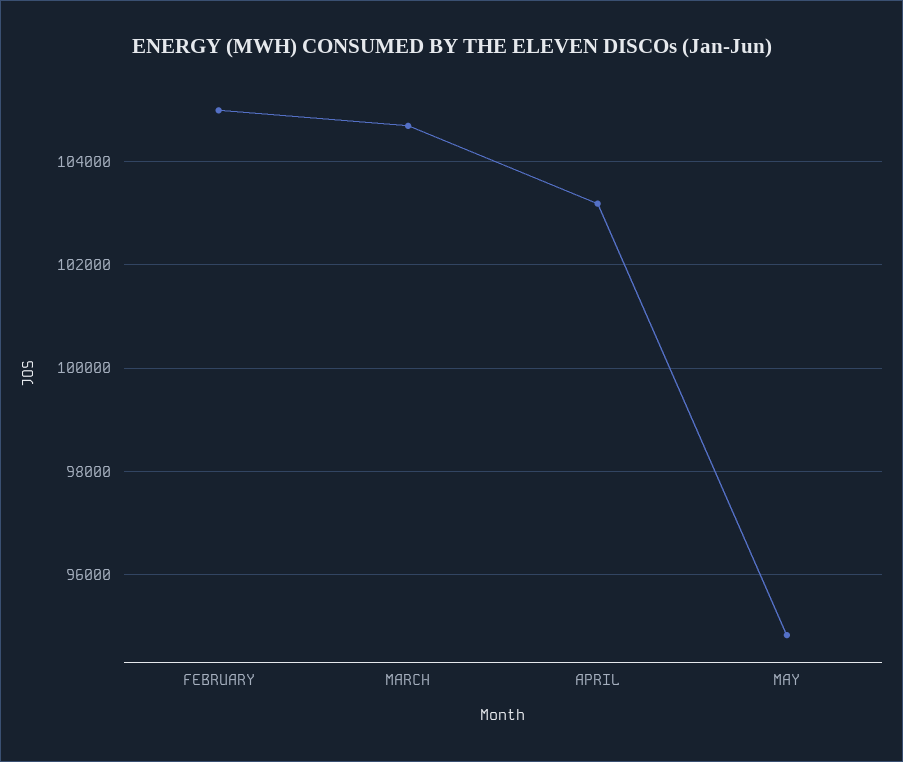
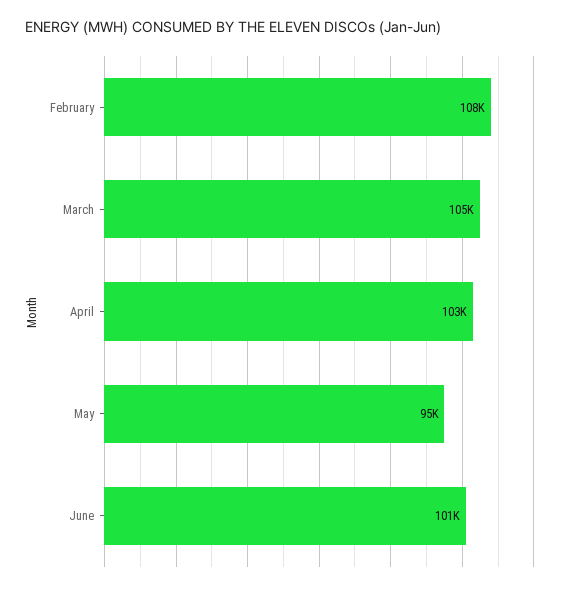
FEBRUARY: 105000 -> 108000
June: none -> 101000

